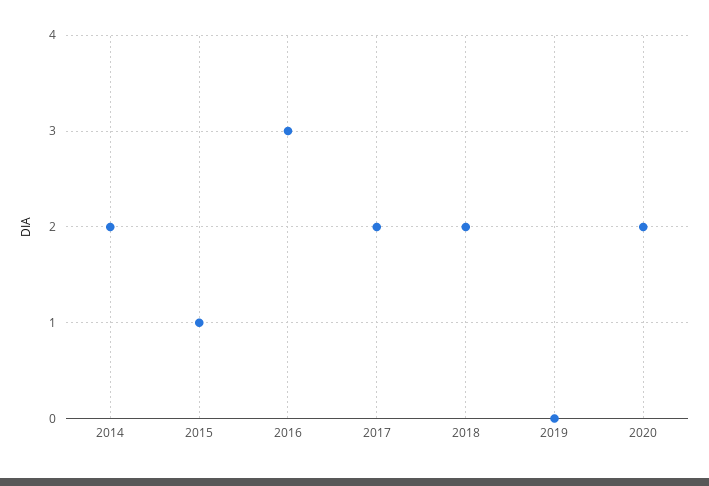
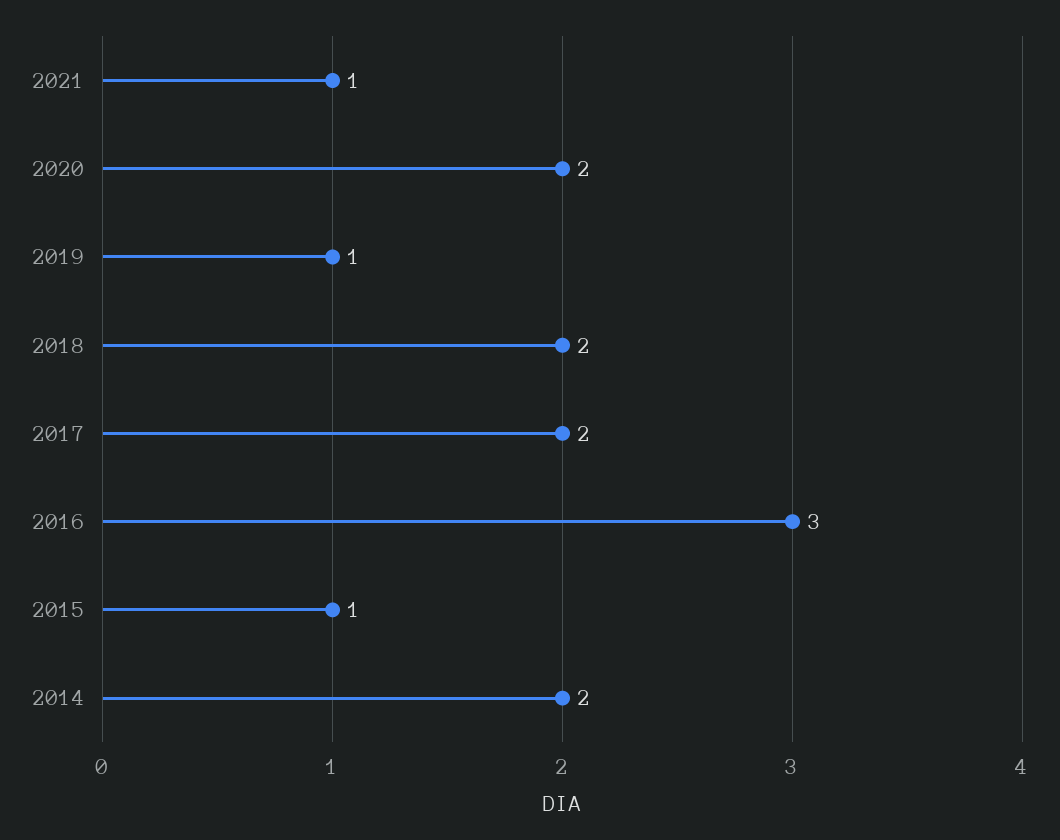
2019: 0 -> 1
2021: none -> 1

